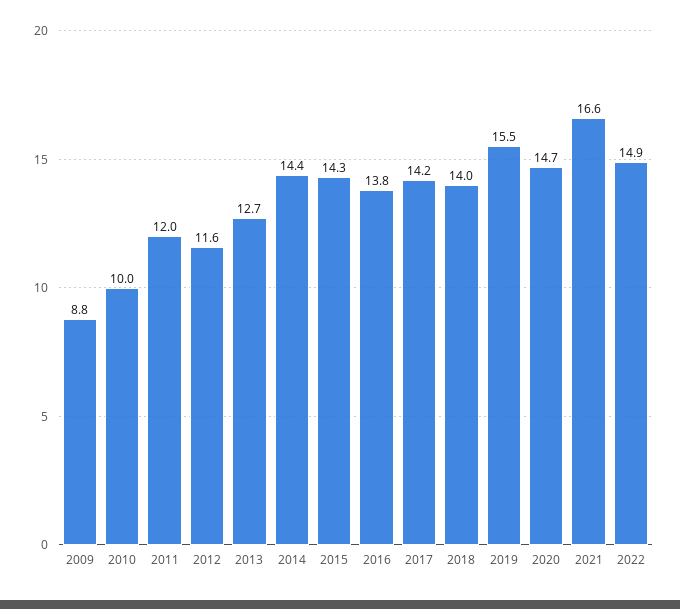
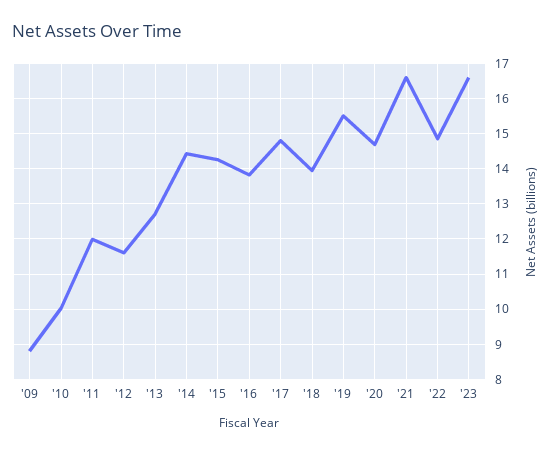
2017: 14.2 -> 14.8
'23: none -> 16.6

